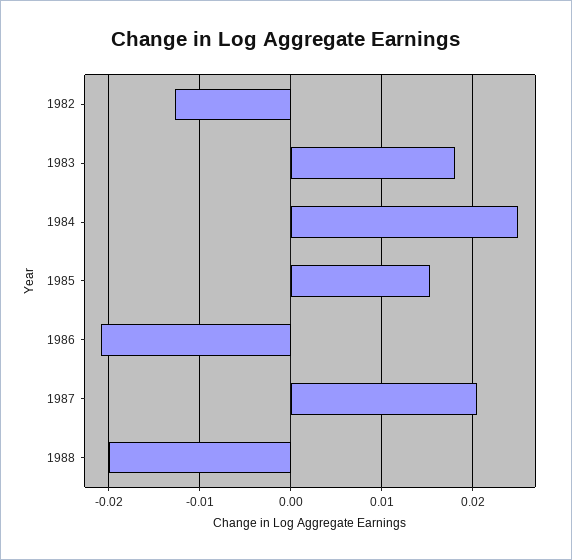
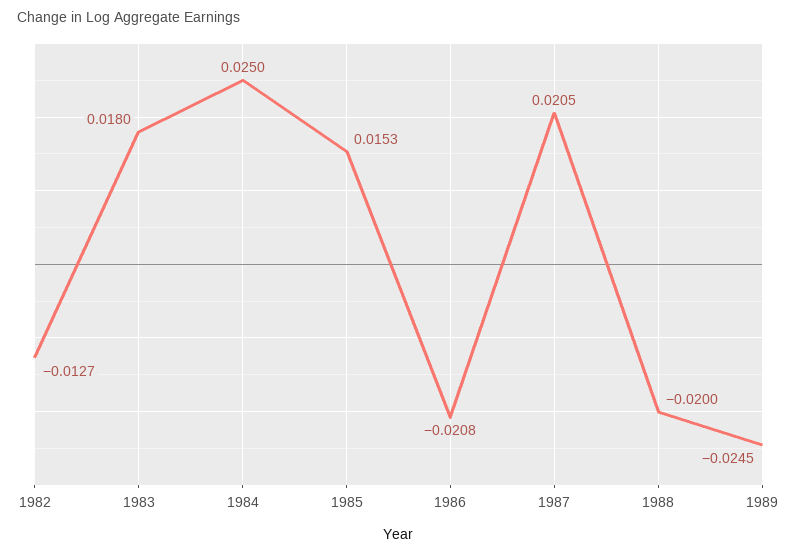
1989: none -> -0.0245

